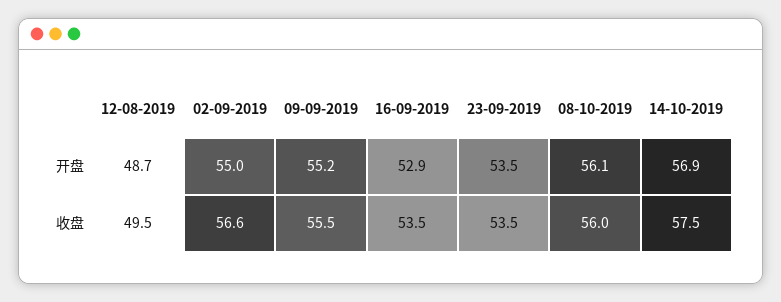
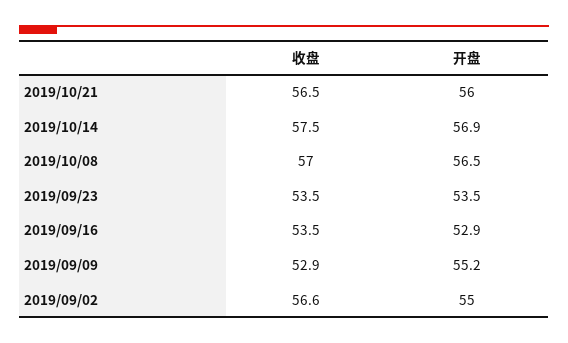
12-08-2019, 开盘: 48.7 -> none
08-10-2019, 开盘: 56.1 -> 56.5
12-08-2019, 收盘: 49.5 -> none
09-09-2019, 收盘: 55.5 -> 52.9
08-10-2019, 收盘: 56 -> 57
2019/10/21, 收盘: none -> 56.5
2019/10/21, 开盘: none -> 56

